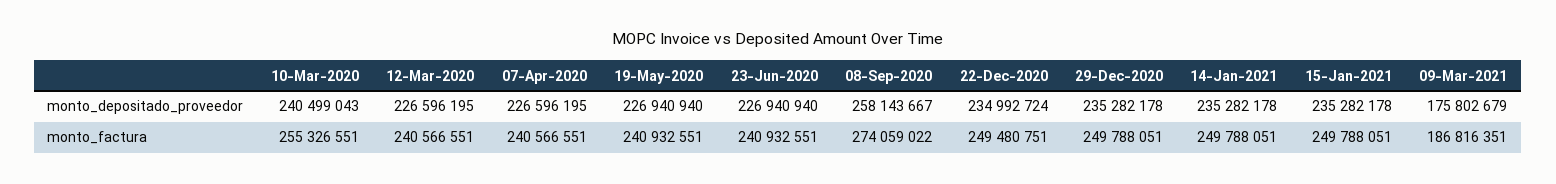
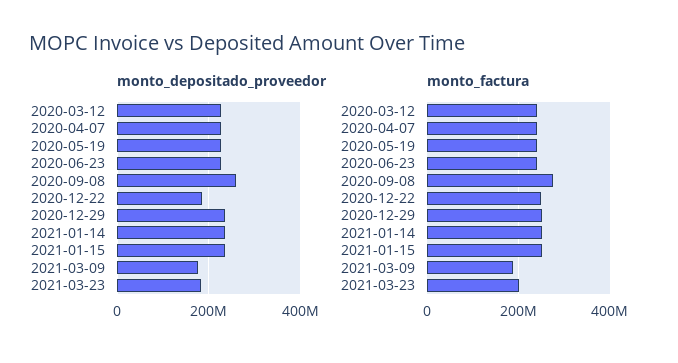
monto_depositado_proveedor, 10-Mar-2020: 240499043 -> none
monto_depositado_proveedor, 22-Dec-2020: 234992724 -> 180000000
monto_factura, 10-Mar-2020: 255326551 -> none
monto_depositado_proveedor, 2021-03-23: none -> 180000000
monto_factura, 2021-03-23: none -> 200000000

